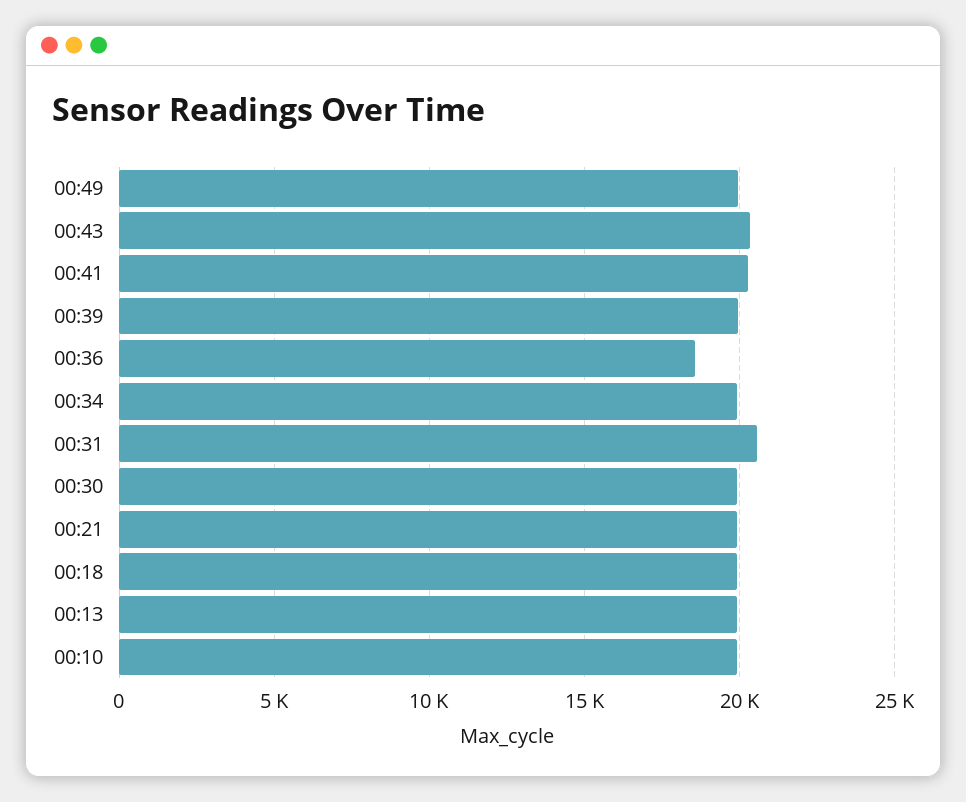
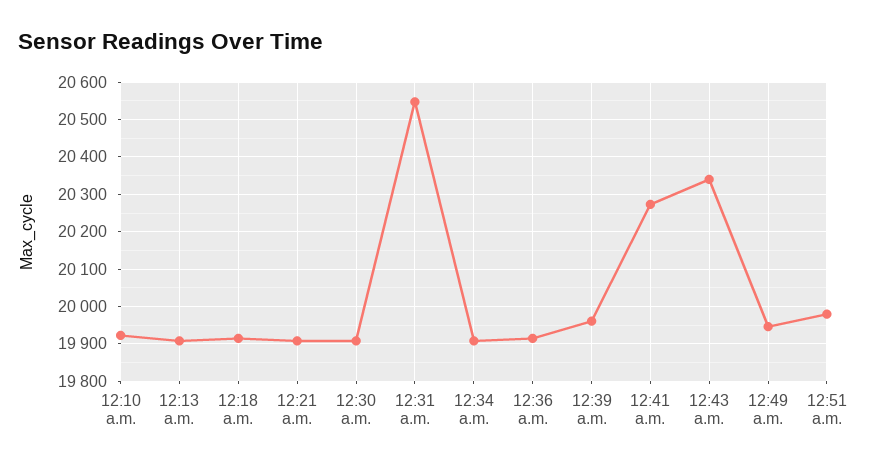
00:36: 18500 -> 19920
12:51 a.m.: none -> 19980

